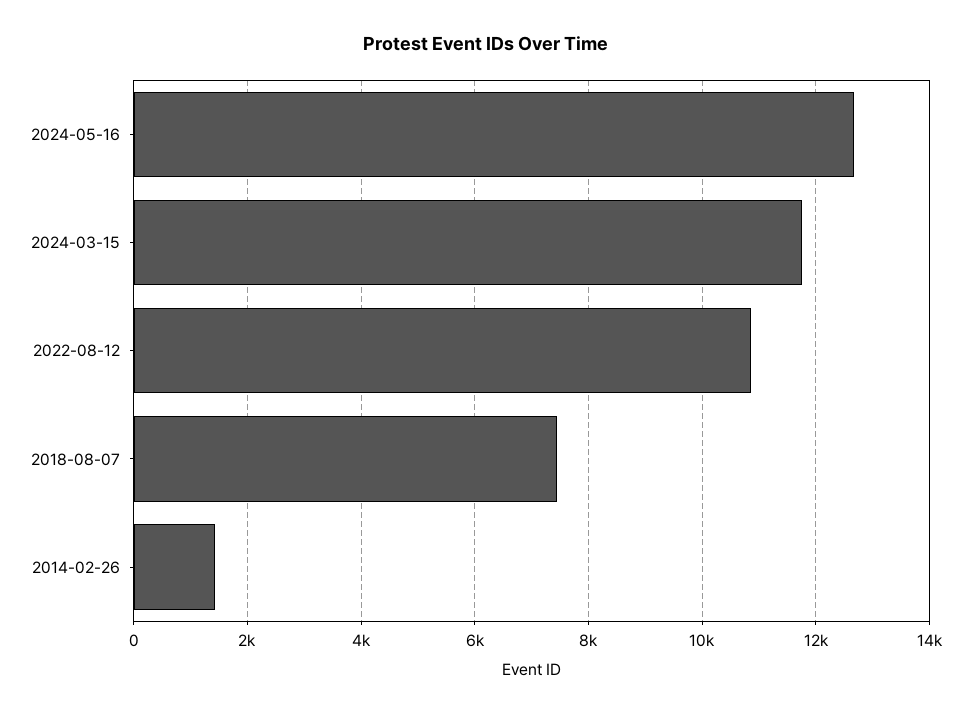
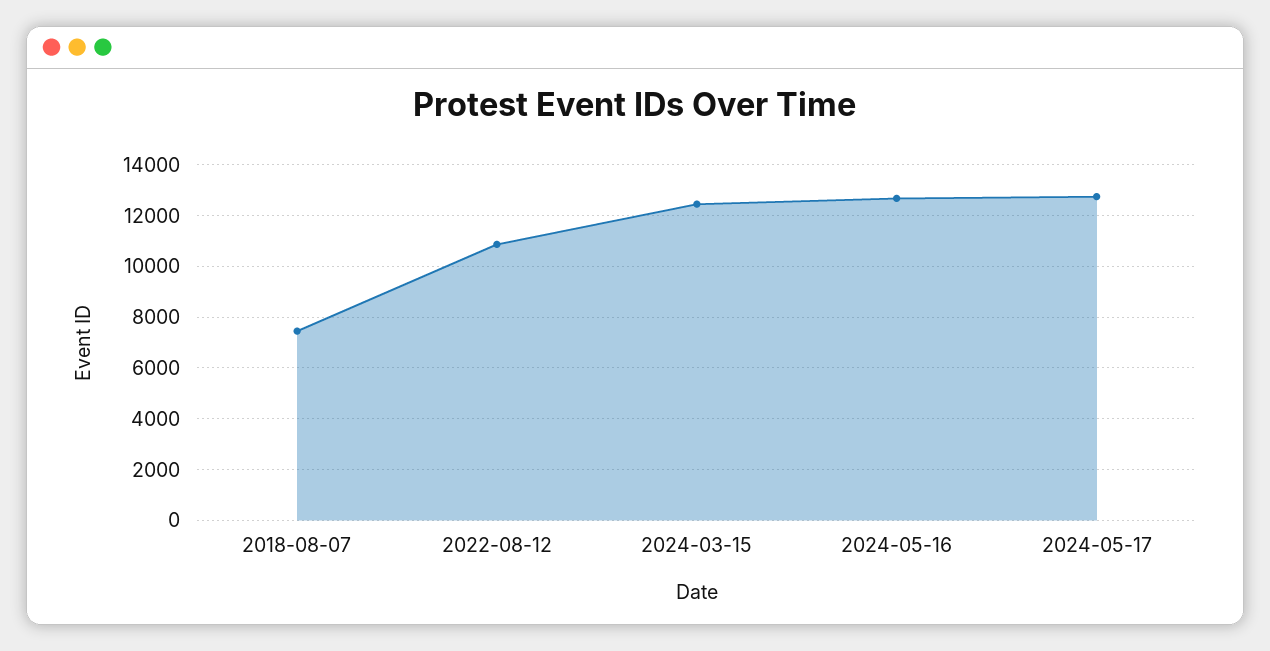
2024-03-15: 11800 -> 12500
2014-02-26: 1400 -> none
2024-05-17: none -> 12750

